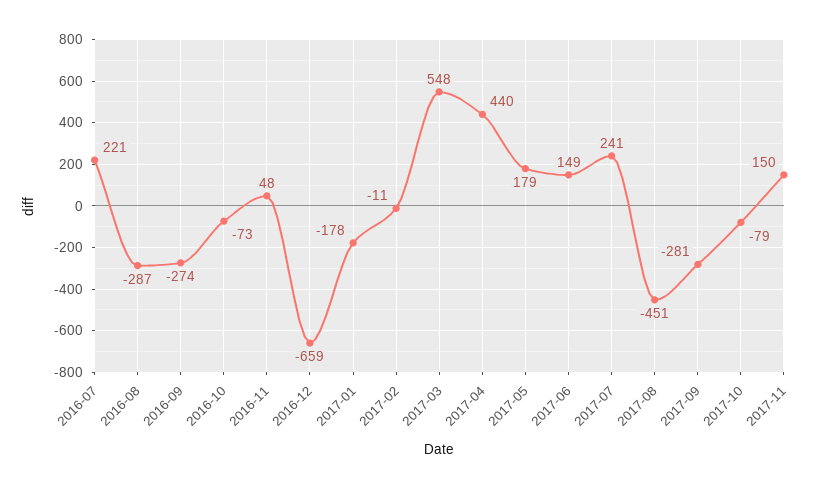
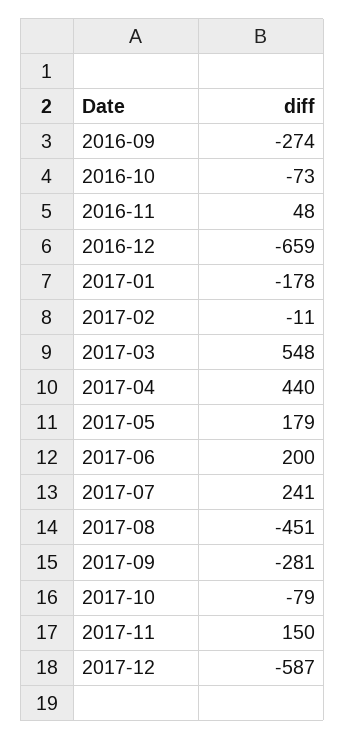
2016-07: 221 -> none
2016-08: -287 -> none
2017-06: 149 -> 200
2017-12: none -> -587

